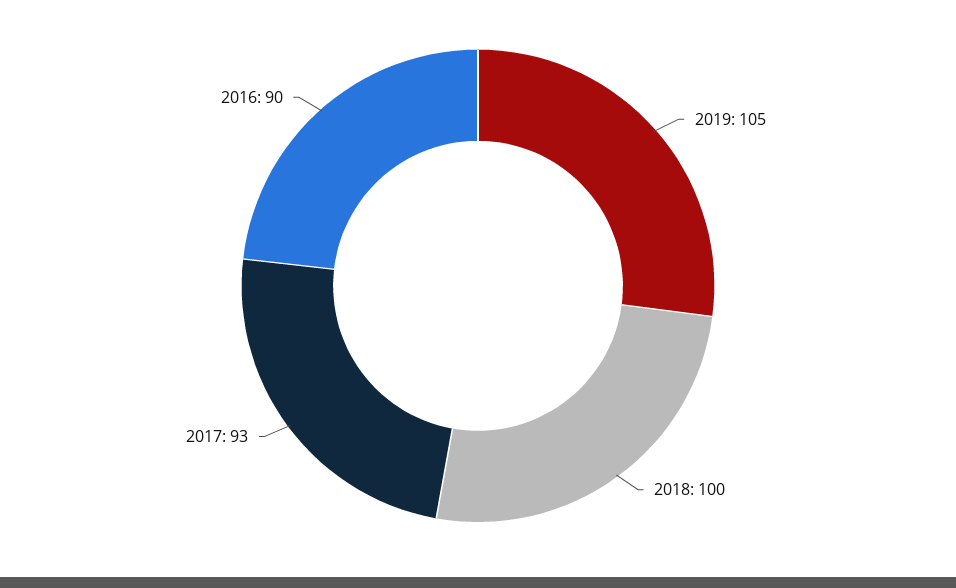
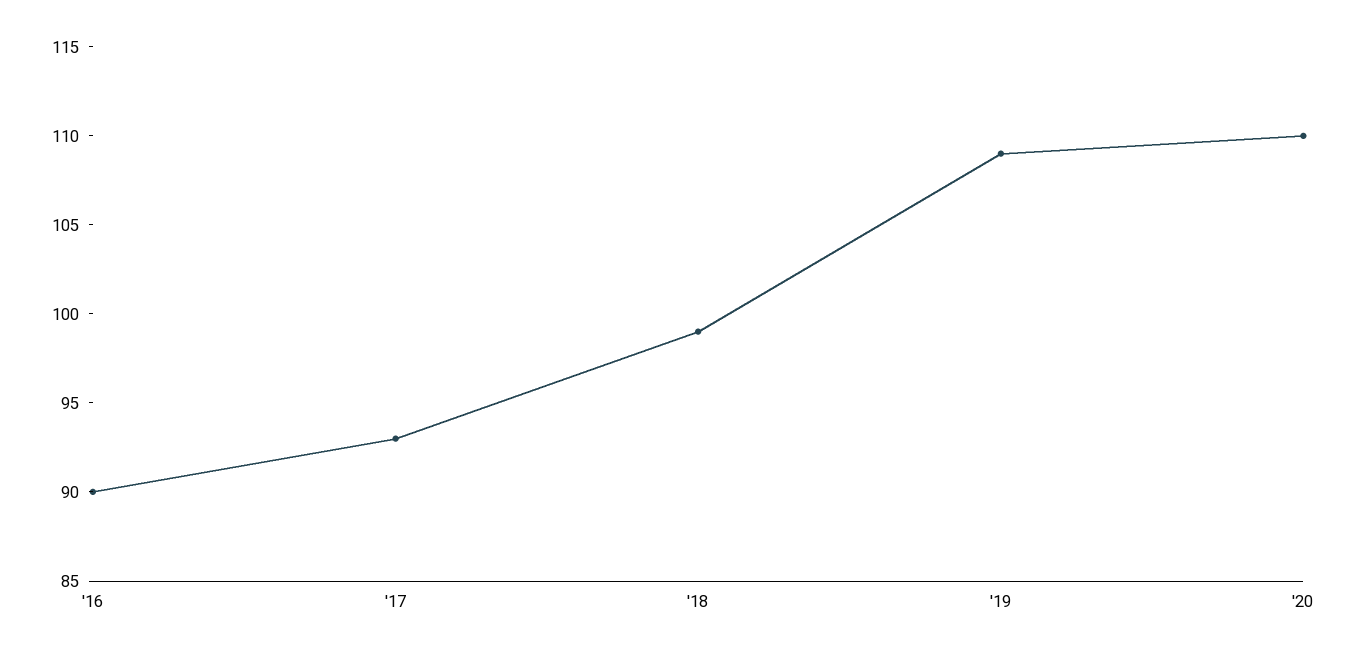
2019: 105 -> 109
2018: 100 -> 99
'20: none -> 110

